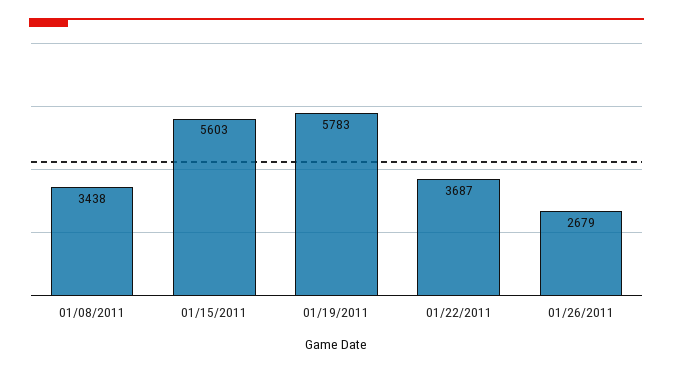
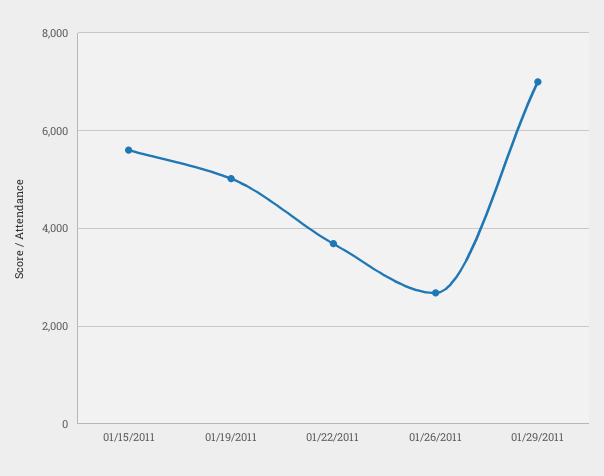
01/08/2011: 3438 -> none
01/19/2011: 5783 -> 5000
01/29/2011: none -> 7000

